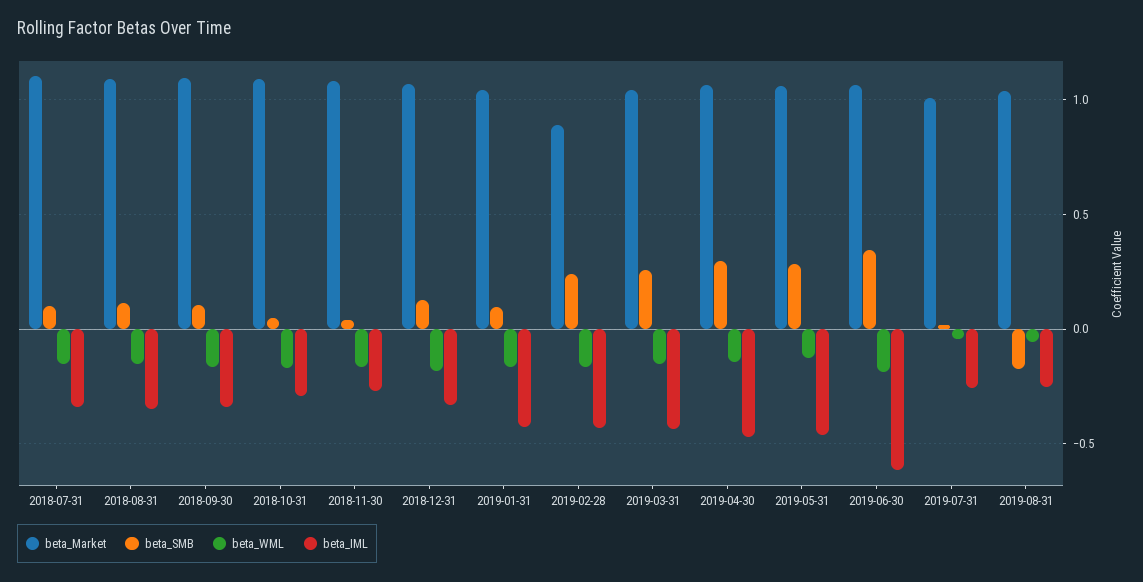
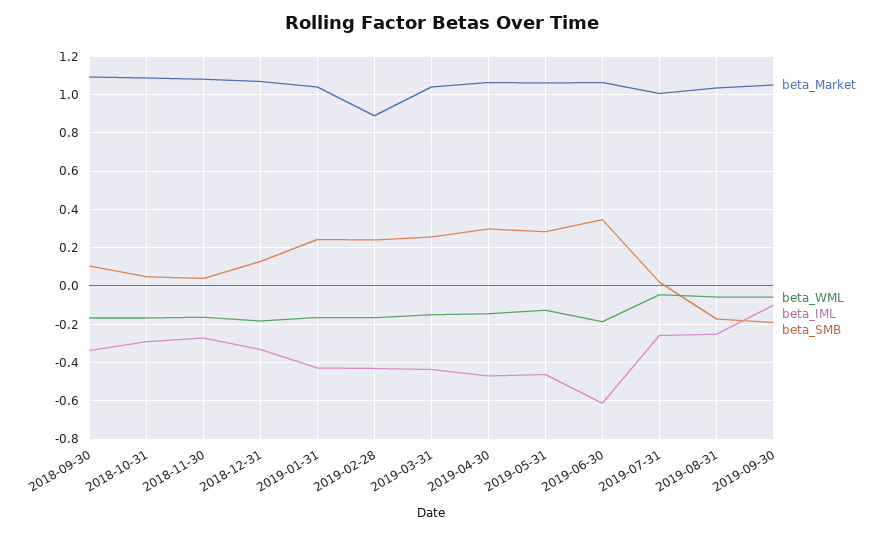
beta_Market, 2018-07-31: 1.1 -> none
beta_SMB, 2018-07-31: 0.1 -> none
beta_WML, 2018-07-31: -0.15 -> none
beta_IML, 2018-07-31: -0.35 -> none
beta_Market, 2018-08-31: 1.1 -> none
beta_SMB, 2018-08-31: 0.1 -> none
beta_WML, 2018-08-31: -0.15 -> none
beta_IML, 2018-08-31: -0.35 -> none
beta_SMB, 2019-01-31: 0.1 -> 0.25
beta_Market, 2019-09-30: none -> 1.05
beta_WML, 2019-09-30: none -> -0.05
beta_IML, 2019-09-30: none -> -0.1
beta_SMB, 2019-09-30: none -> -0.2

